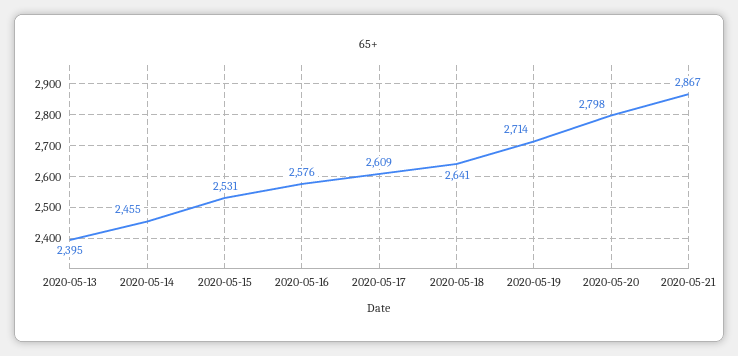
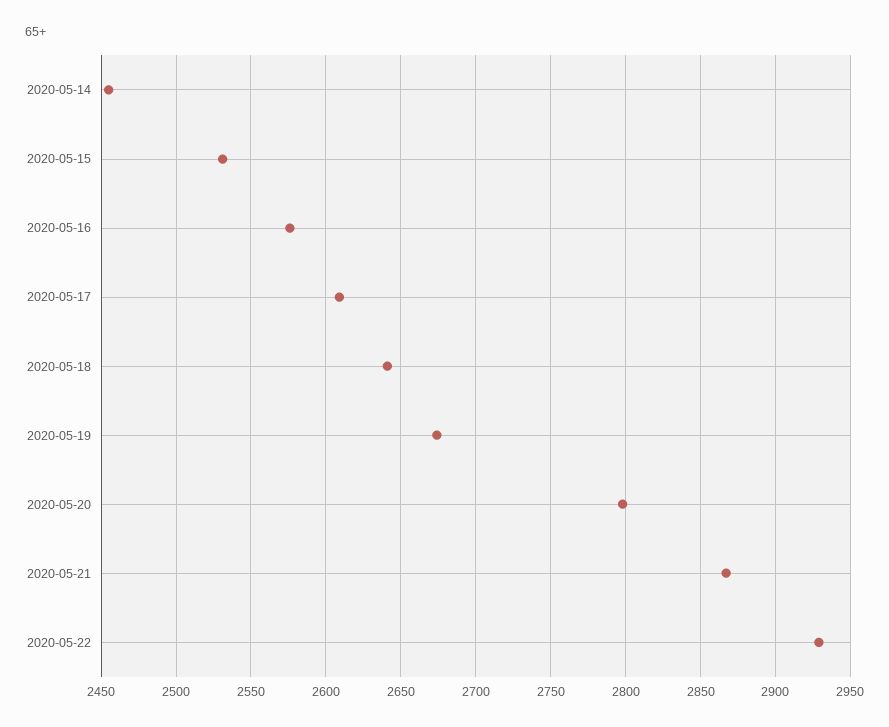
2020-05-13: 2395 -> none
2020-05-19: 2714 -> 2675
2020-05-22: none -> 2930

